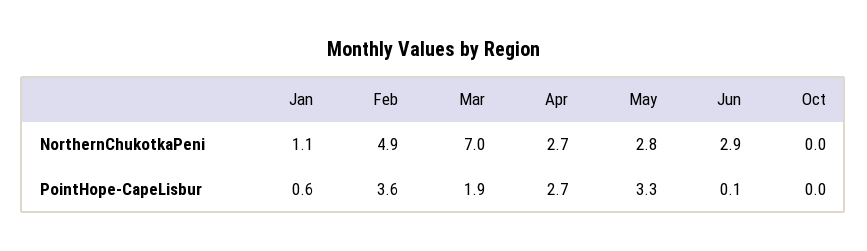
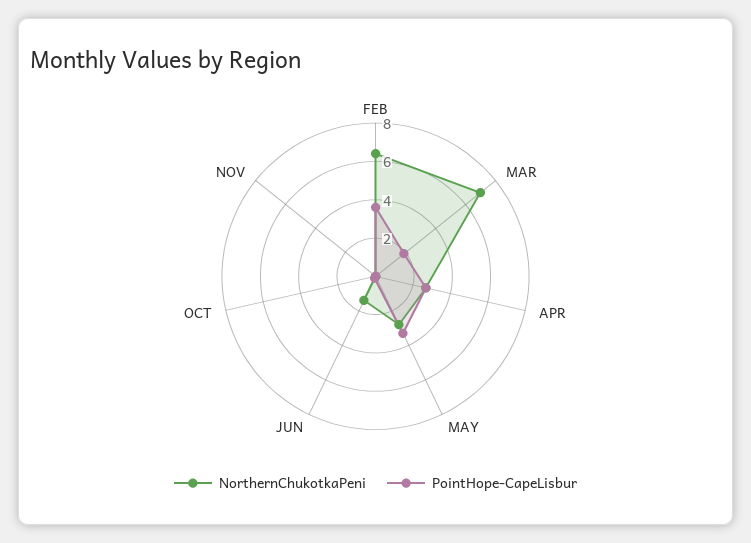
NorthernChukotkaPeni, Jan: 1.1 -> none
NorthernChukotkaPeni, Feb: 4.9 -> 6.5
NorthernChukotkaPeni, Jun: 2.9 -> 1.5
PointHope-CapeLisbur, Jan: 0.6 -> none
NorthernChukotkaPeni, NOV: none -> 0
PointHope-CapeLisbur, NOV: none -> 0

